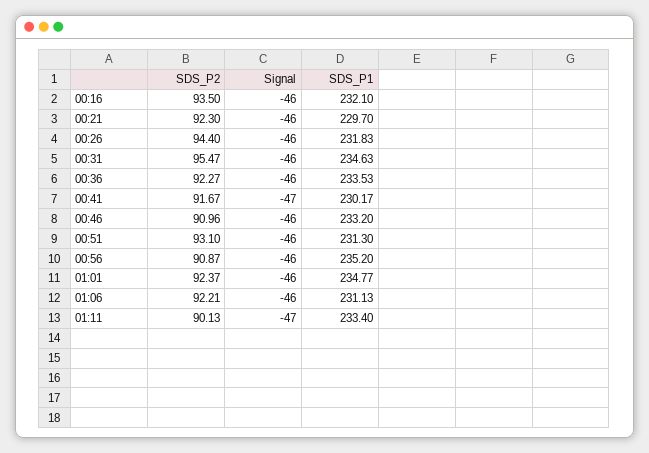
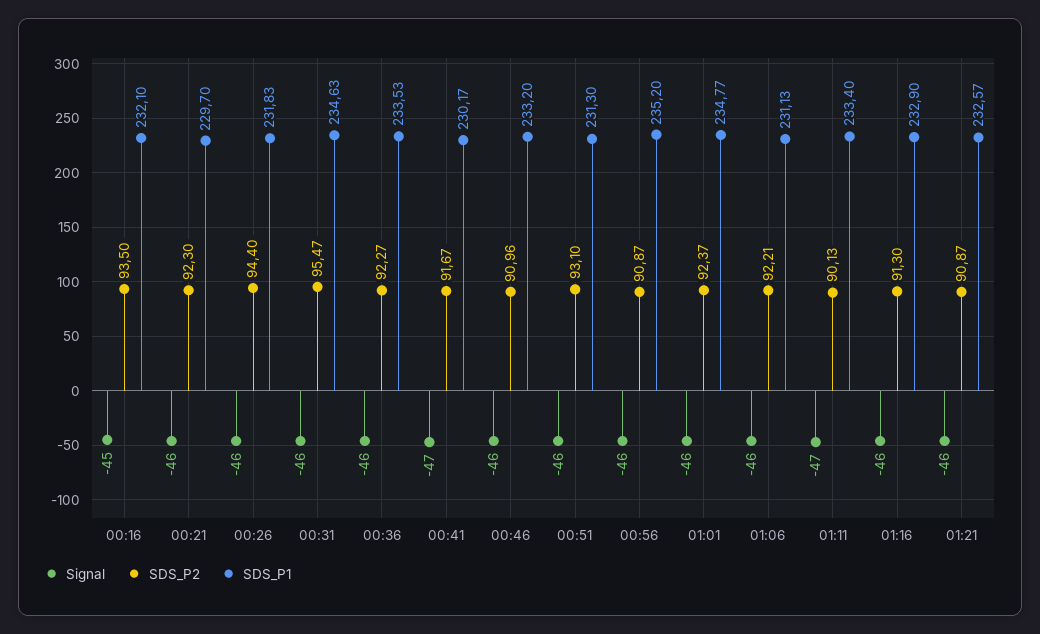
Signal, 00:16: -46 -> -45
Signal, 01:16: none -> -46
SDS_P2, 01:16: none -> 91.3
SDS_P1, 01:16: none -> 232.9
Signal, 01:21: none -> -46
SDS_P2, 01:21: none -> 90.87
SDS_P1, 01:21: none -> 232.57

